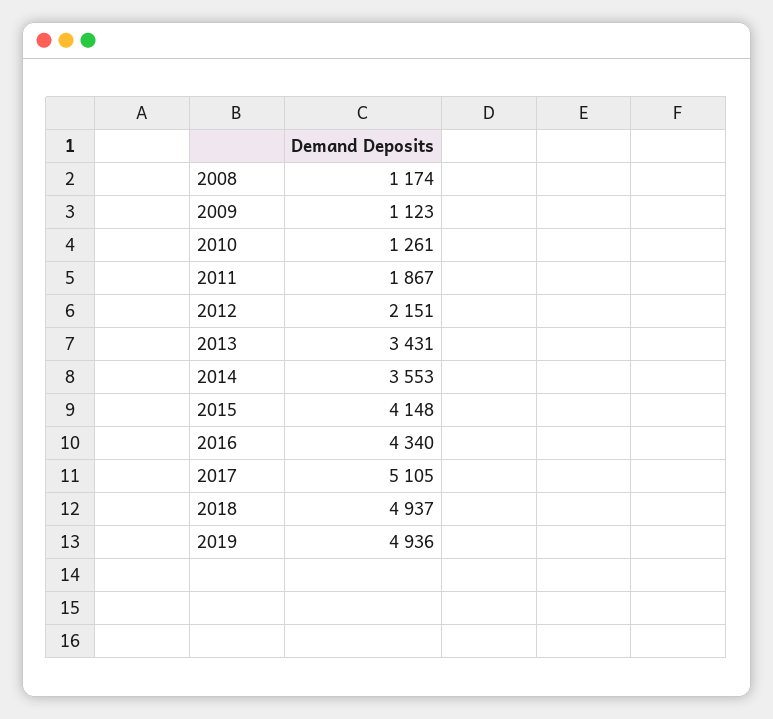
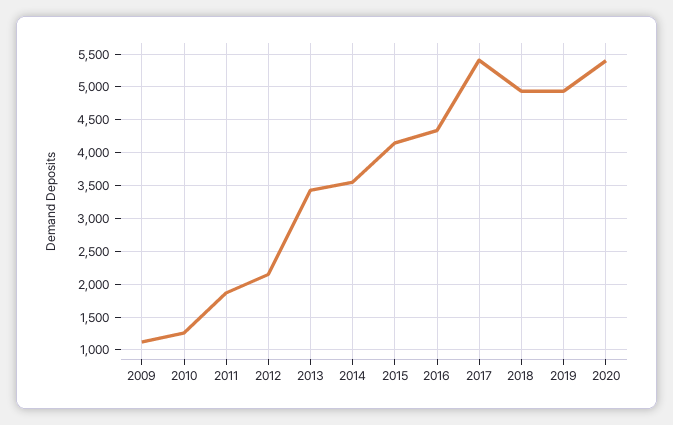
2008: 1174 -> none
2017: 5105 -> 5400
2020: none -> 5400

